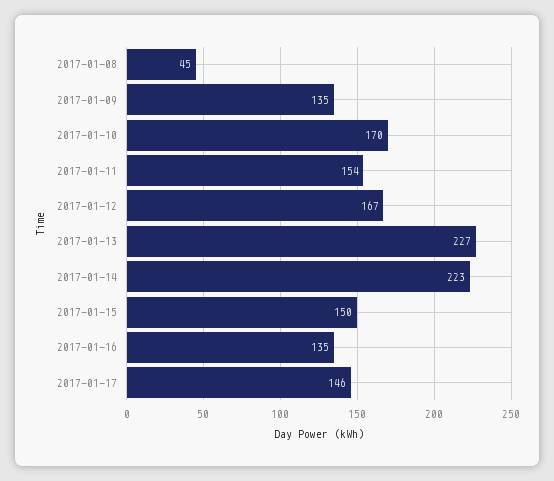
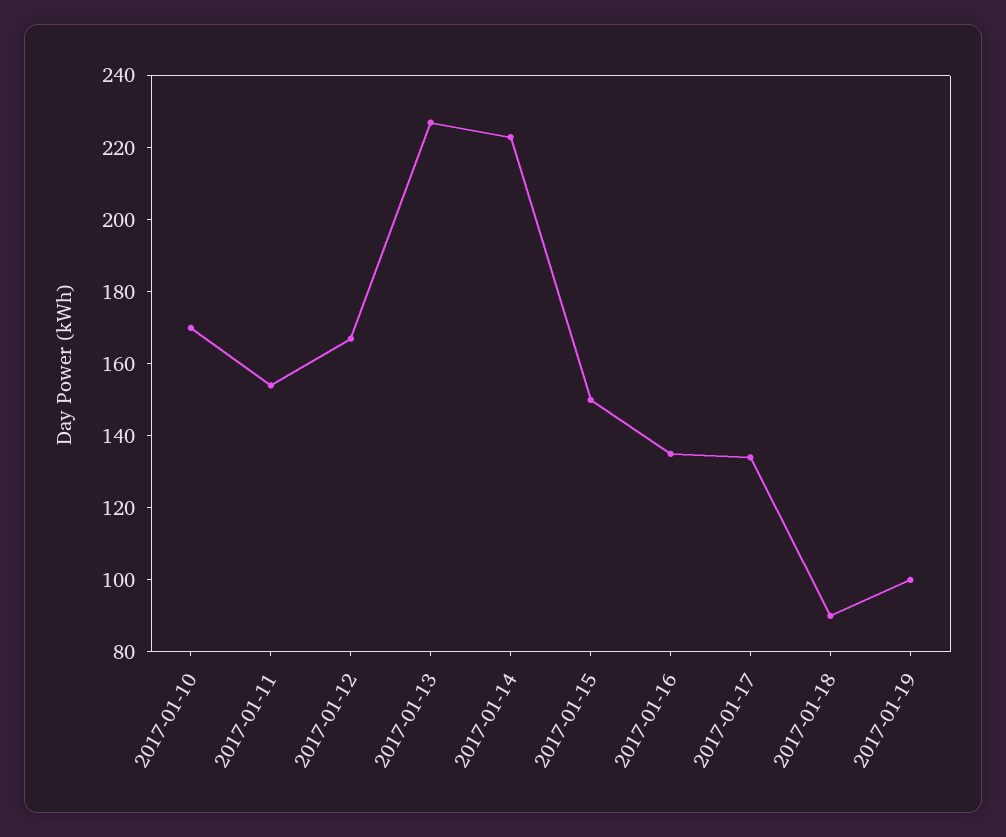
2017-01-08: 45 -> none
2017-01-09: 135 -> none
2017-01-17: 146 -> 135
2017-01-18: none -> 90
2017-01-19: none -> 100

